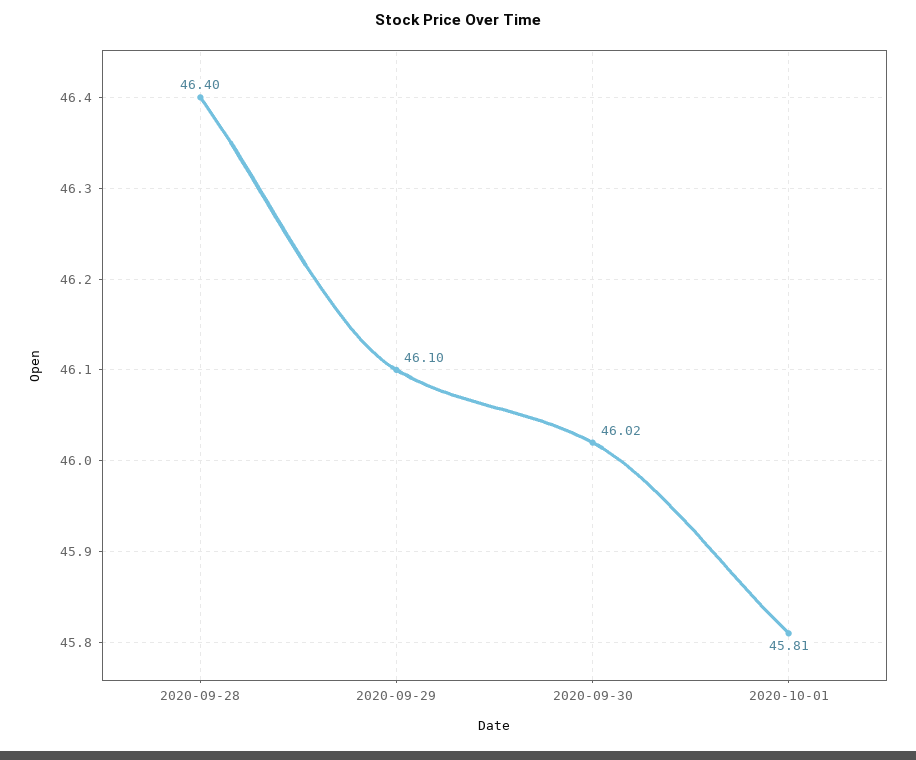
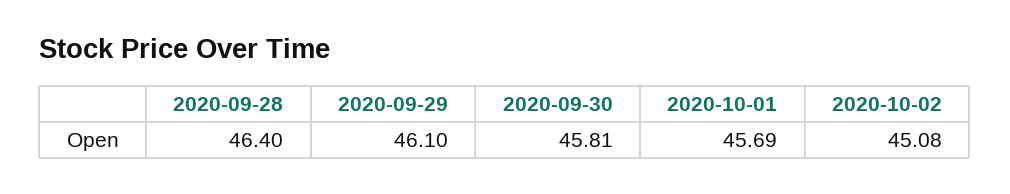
2020-09-30: 46.02 -> 45.81
2020-10-01: 45.81 -> 45.69
2020-10-02: none -> 45.08

